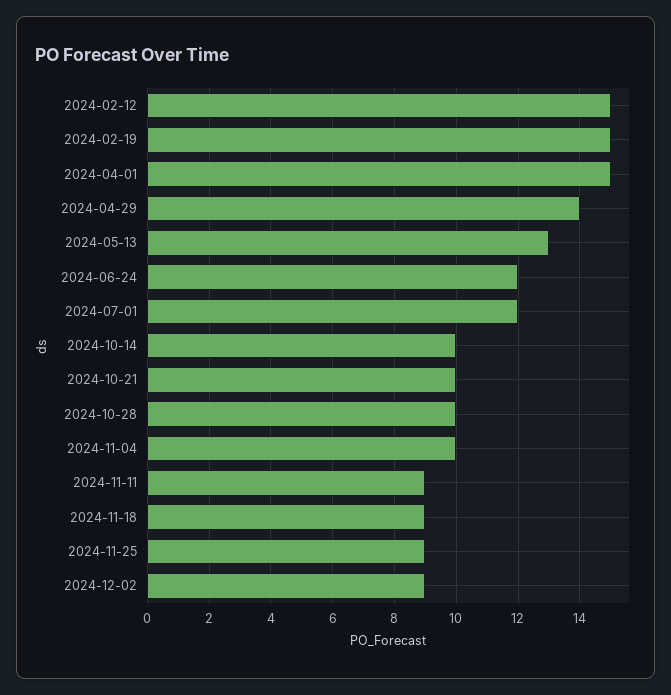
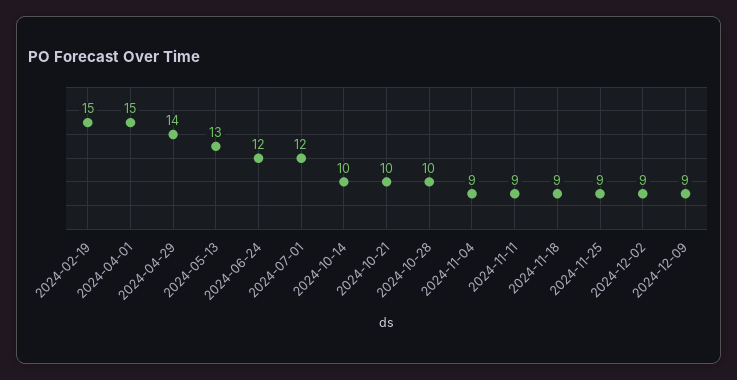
2024-02-12: 15 -> none
2024-11-04: 10 -> 9
2024-12-09: none -> 9

